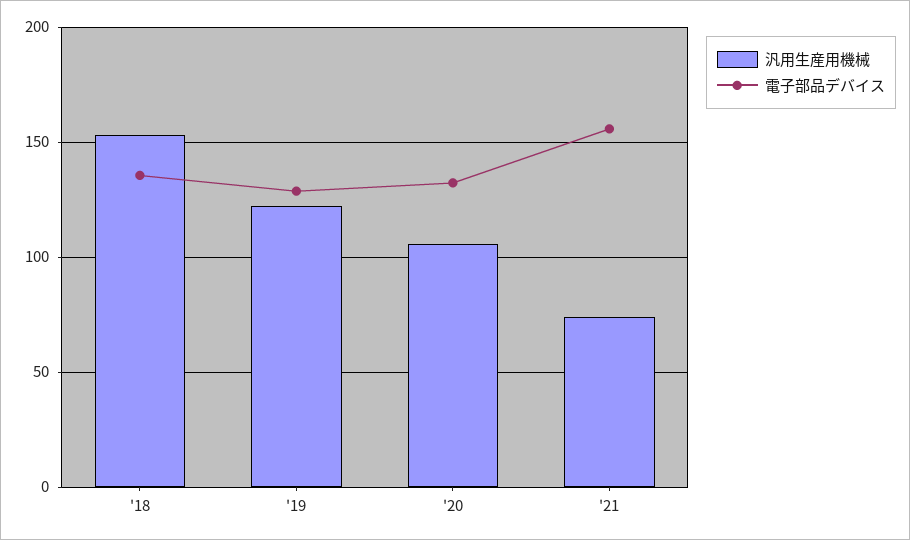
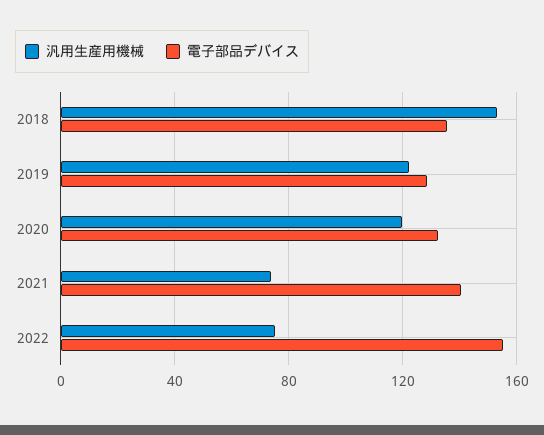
汎用生産用機械, '20: 105 -> 120
電子部品デバイス, '21: 155 -> 140
汎用生産用機械, 2022: none -> 75
電子部品デバイス, 2022: none -> 155

